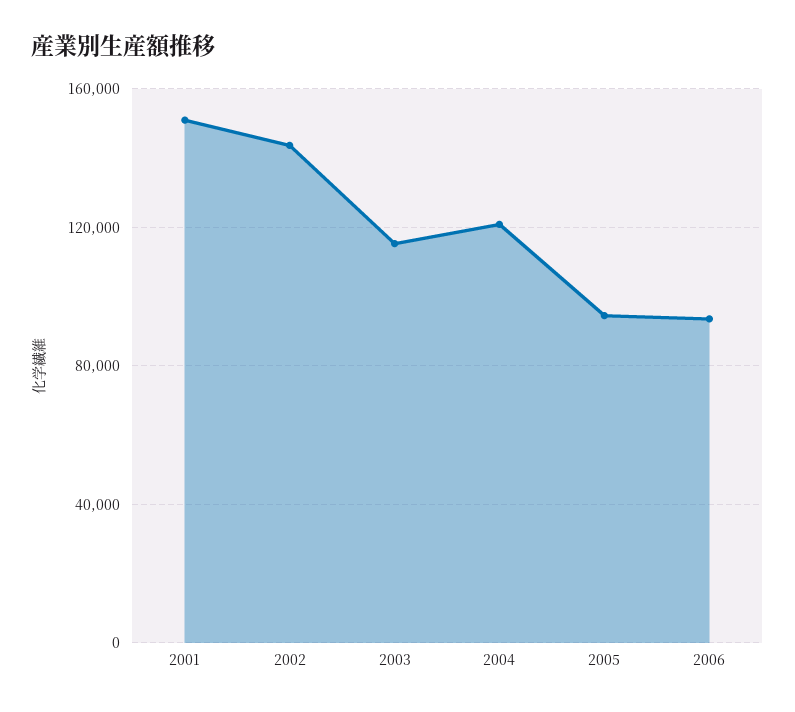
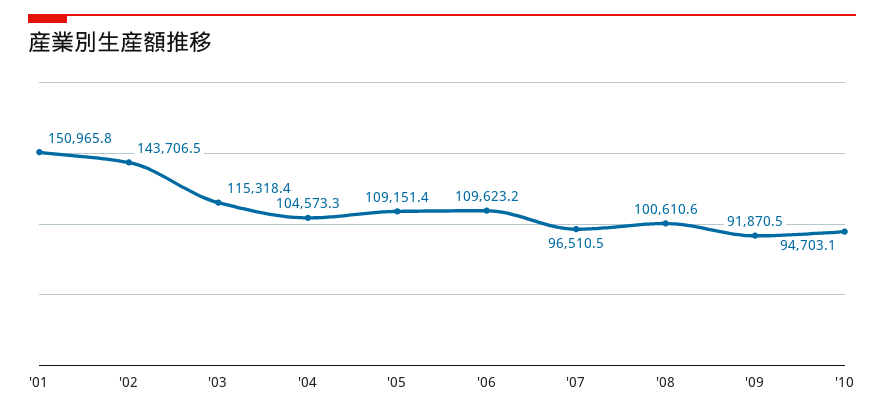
2004: 120000 -> 104573.3
2005: 95000 -> 109151.4
2006: 95000 -> 109623.2
'07: none -> 96510.5
'08: none -> 100610.6
'09: none -> 91870.5
'10: none -> 94703.1

